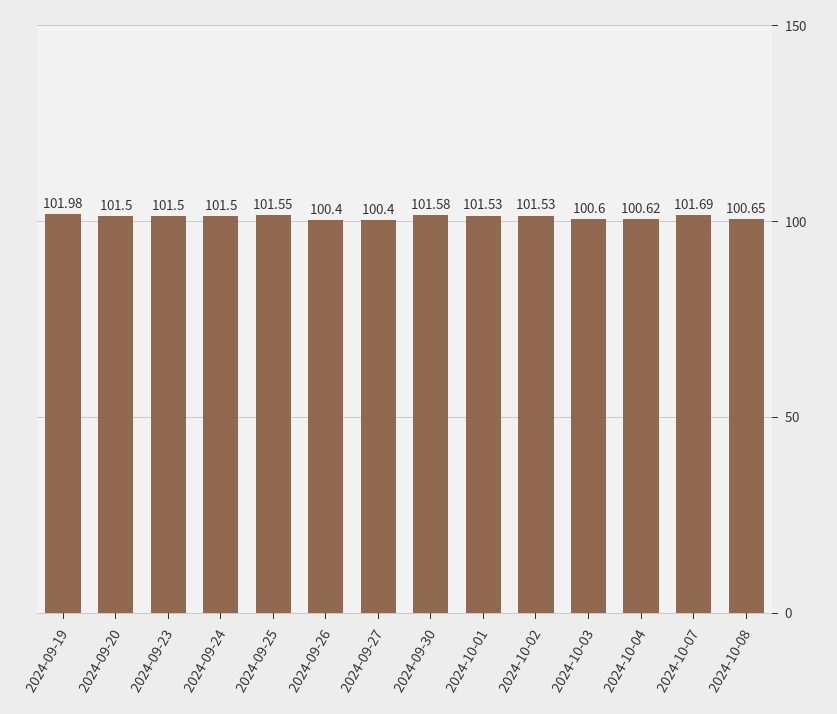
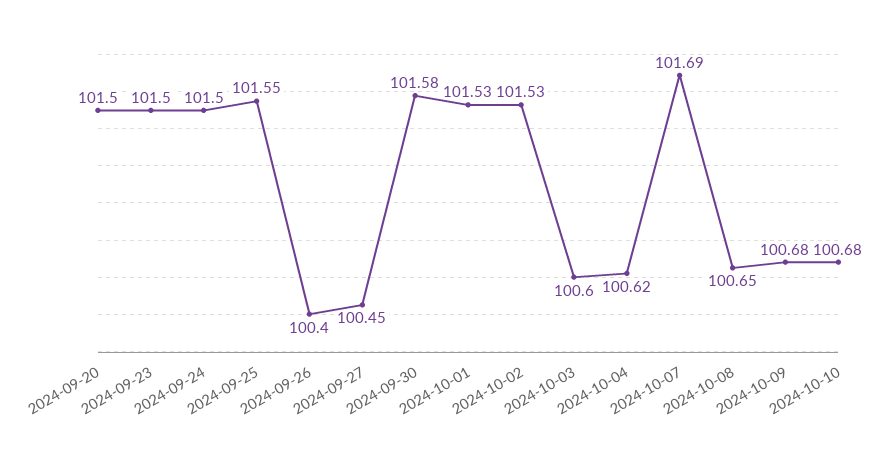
2024-09-19: 101.98 -> none
2024-09-27: 100.4 -> 100.45
2024-10-09: none -> 100.68
2024-10-10: none -> 100.68

